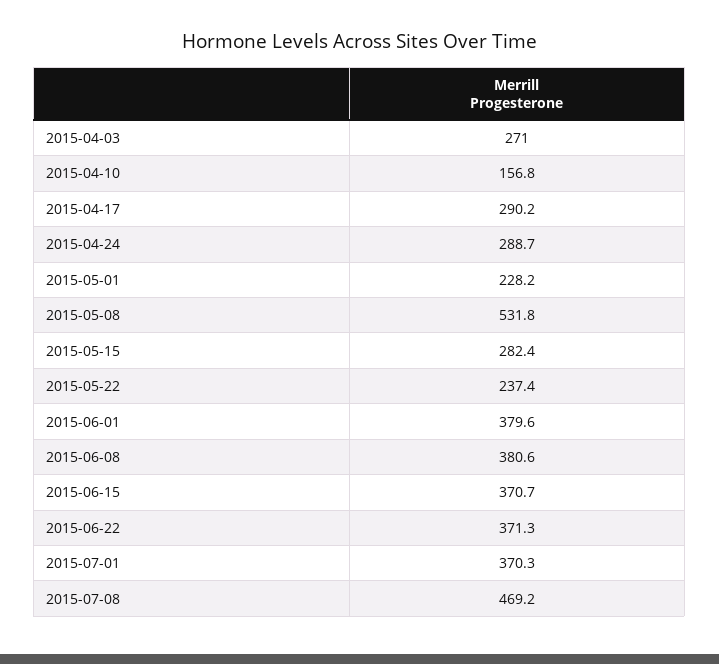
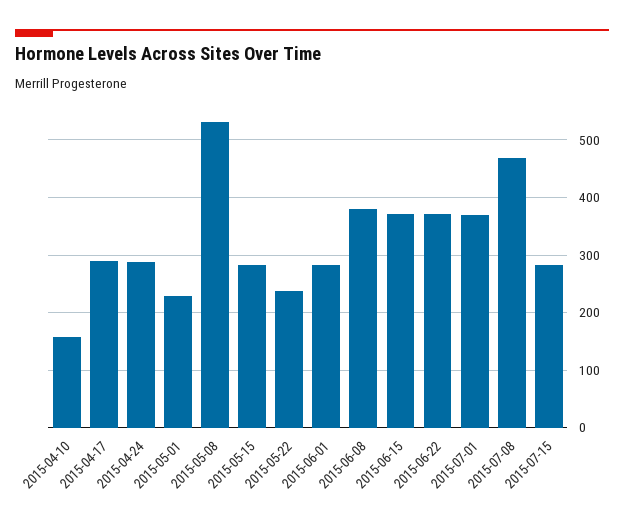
2015-04-03: 271 -> none
2015-06-01: 379.6 -> 280
2015-07-15: none -> 280

